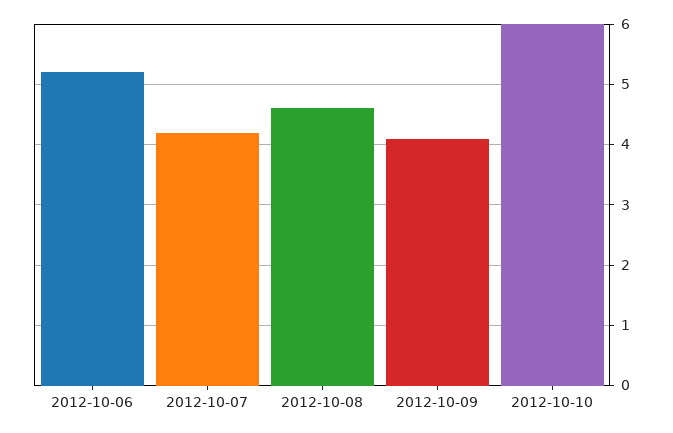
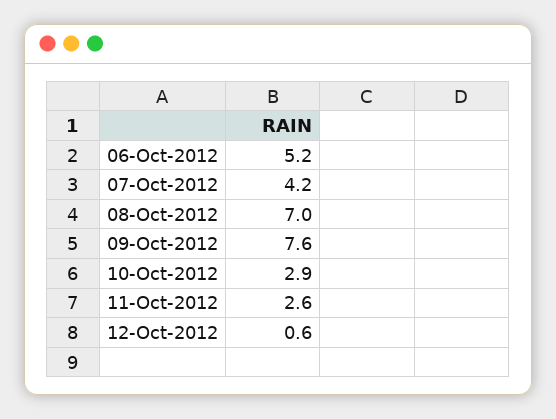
2012-10-08: 4.6 -> 7
2012-10-09: 4.1 -> 7.6
2012-10-10: 6 -> 2.9
11-Oct-2012: none -> 2.6
12-Oct-2012: none -> 0.6

